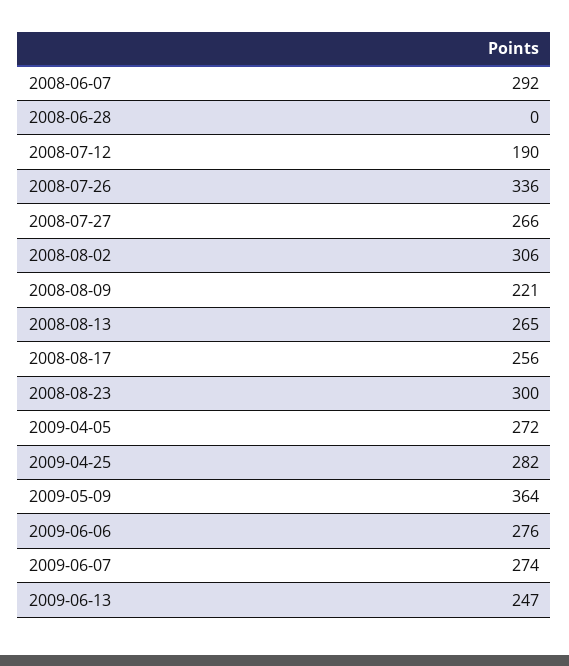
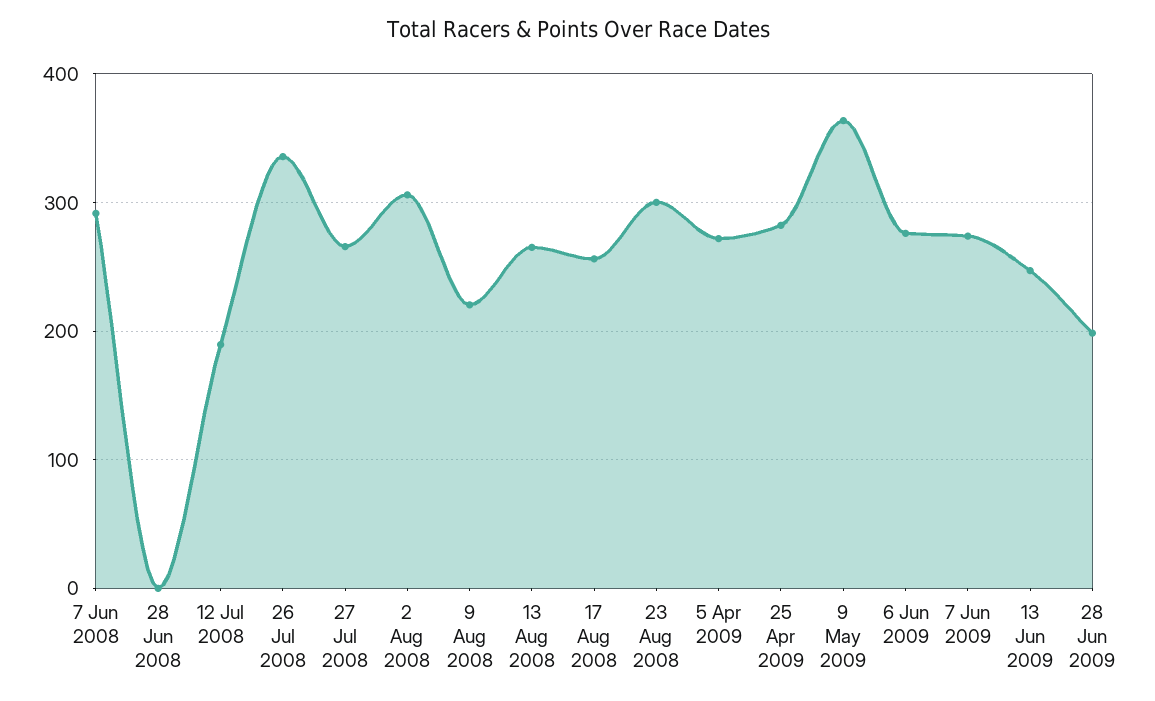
28 Jun 2009: none -> 200

